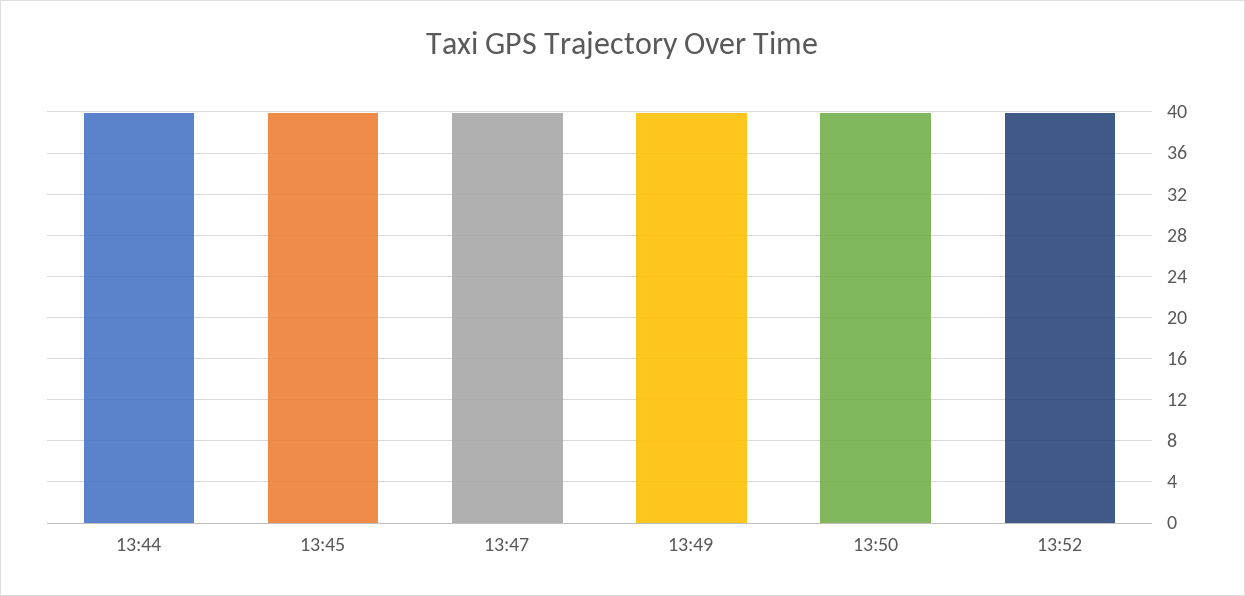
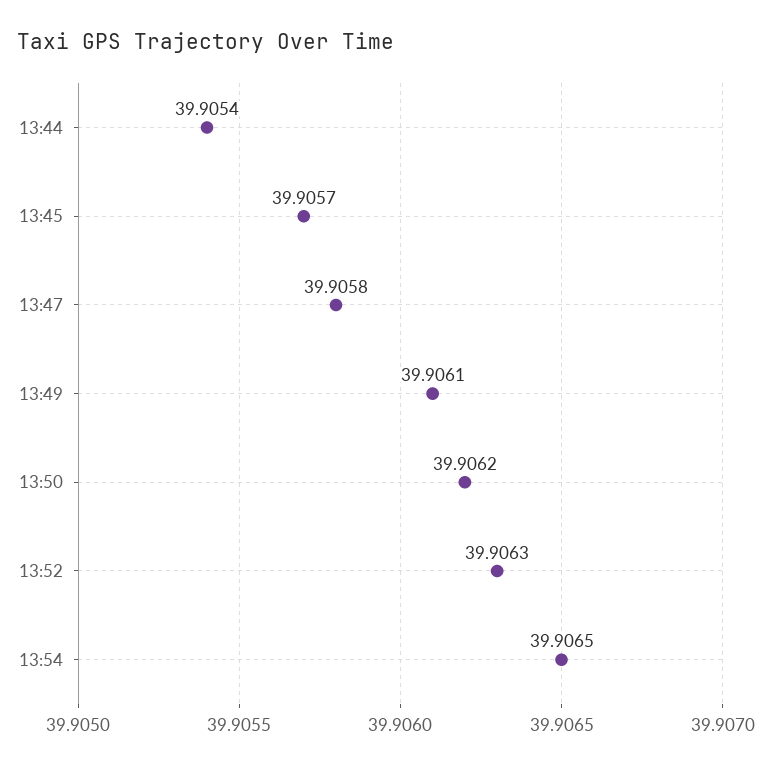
13:54: none -> 39.9065

